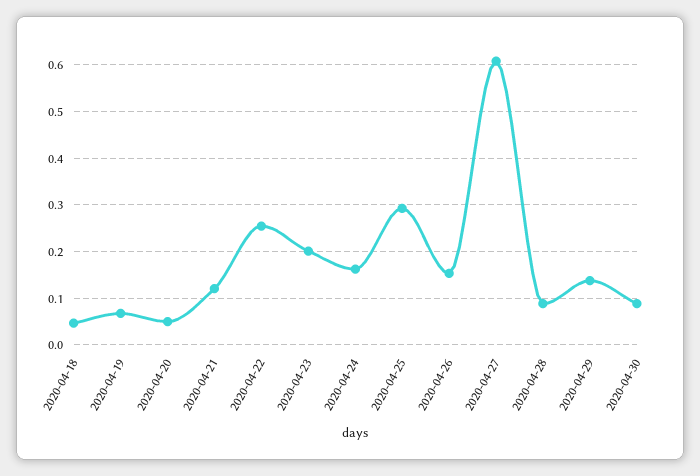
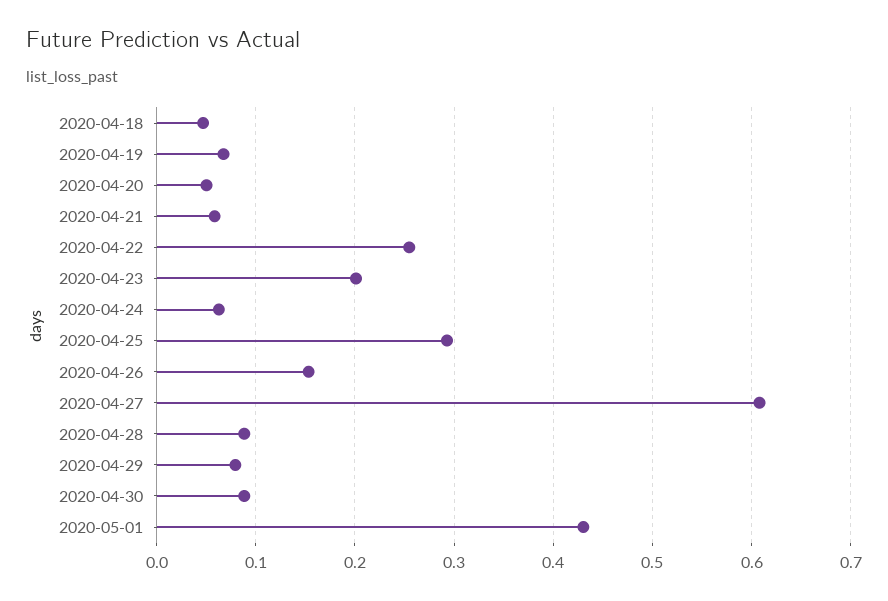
2020-04-21: 0.12 -> 0.06
2020-04-24: 0.16 -> 0.06
2020-04-29: 0.14 -> 0.08
2020-05-01: none -> 0.43

